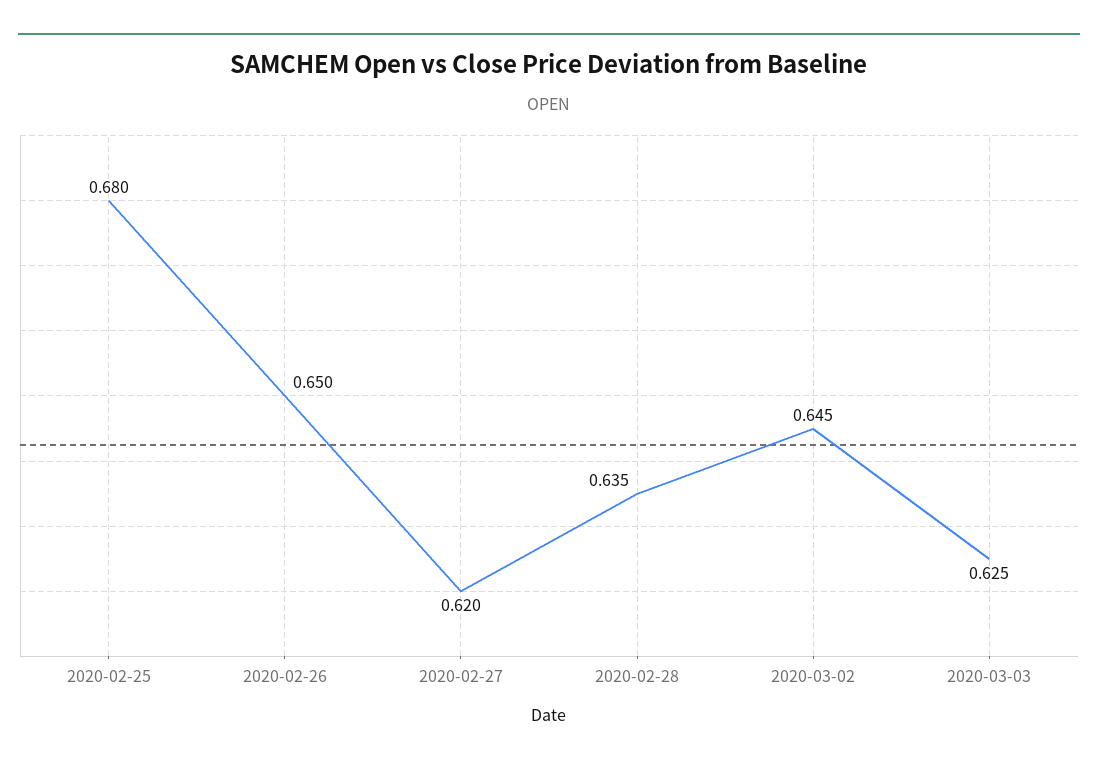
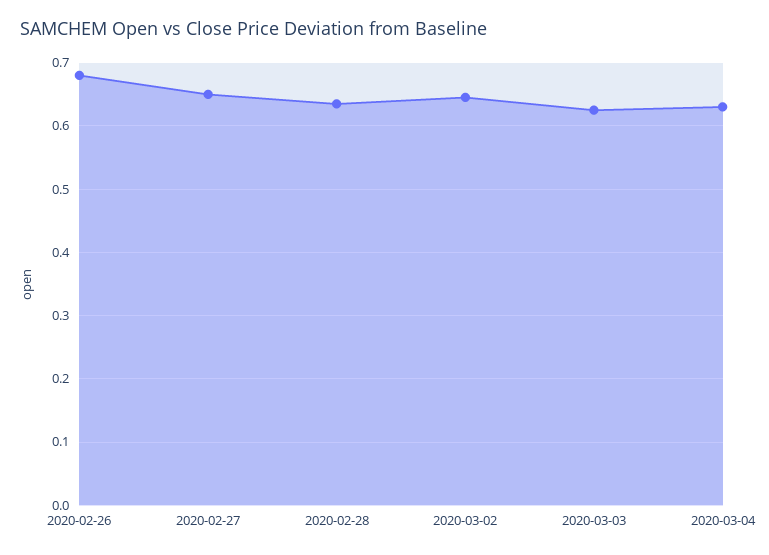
2020-02-25: 0.68 -> none
2020-02-26: 0.65 -> 0.68
2020-02-27: 0.62 -> 0.65
2020-03-04: none -> 0.63

